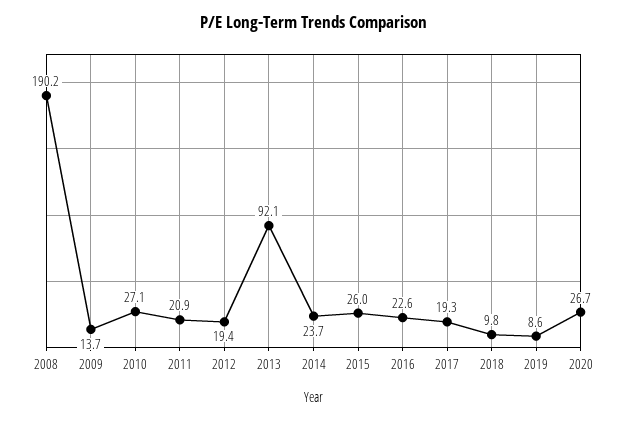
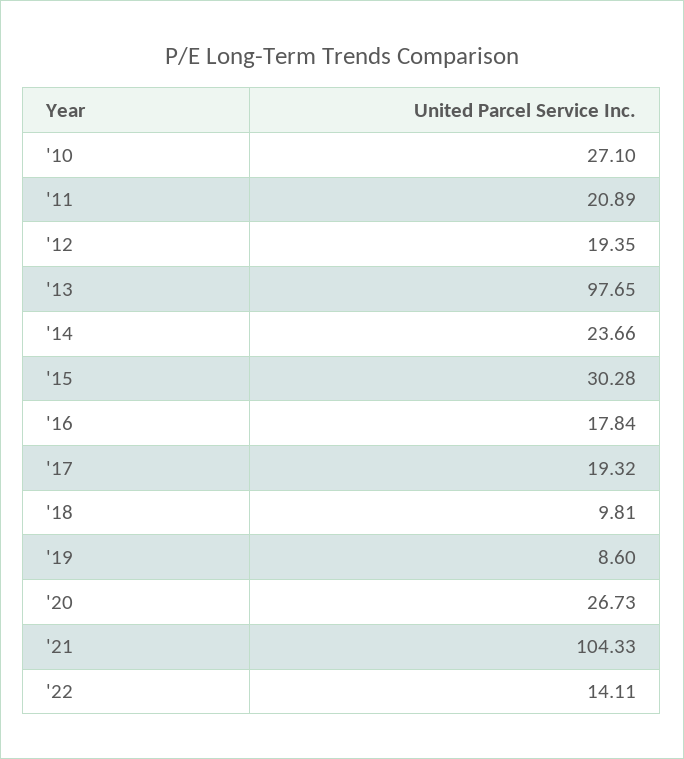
2008: 190.2 -> none
2009: 13.7 -> none
2013: 92.1 -> 97.65
2015: 26 -> 30.28
2016: 22.6 -> 17.84
'21: none -> 104.33
'22: none -> 14.11

